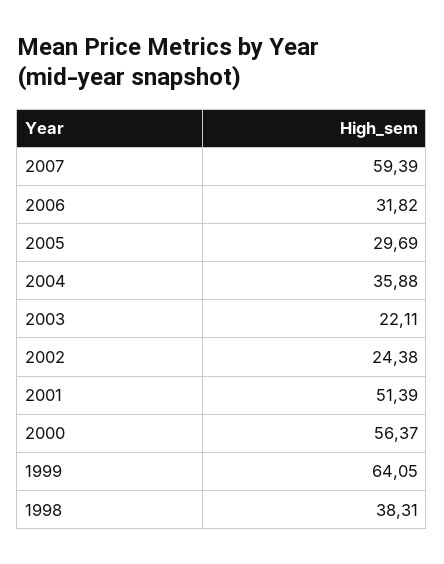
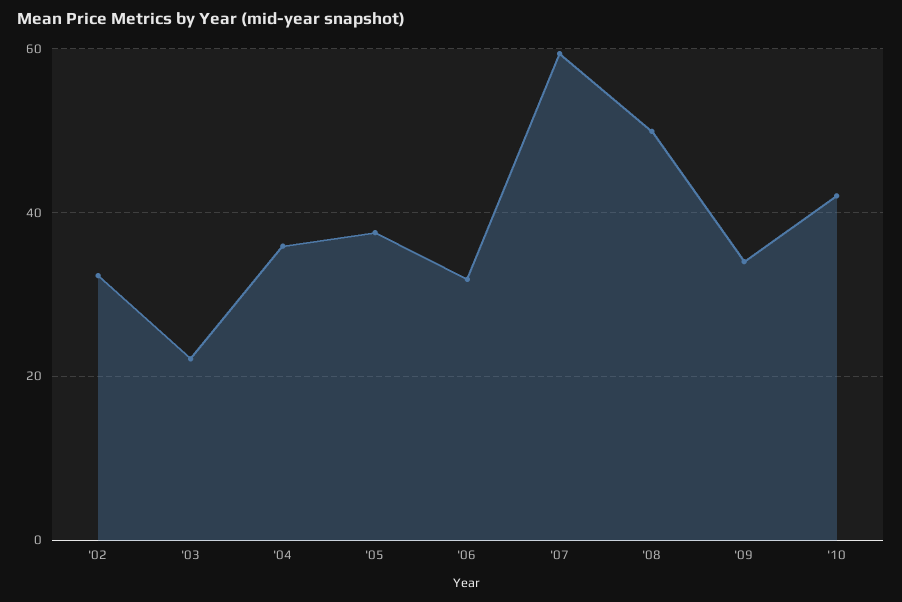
2005: 29.69 -> 38
2002: 24.38 -> 32
2001: 51.39 -> none
2000: 56.37 -> none
1999: 64.05 -> none
1998: 38.31 -> none
'08: none -> 50
'09: none -> 34
'10: none -> 42

